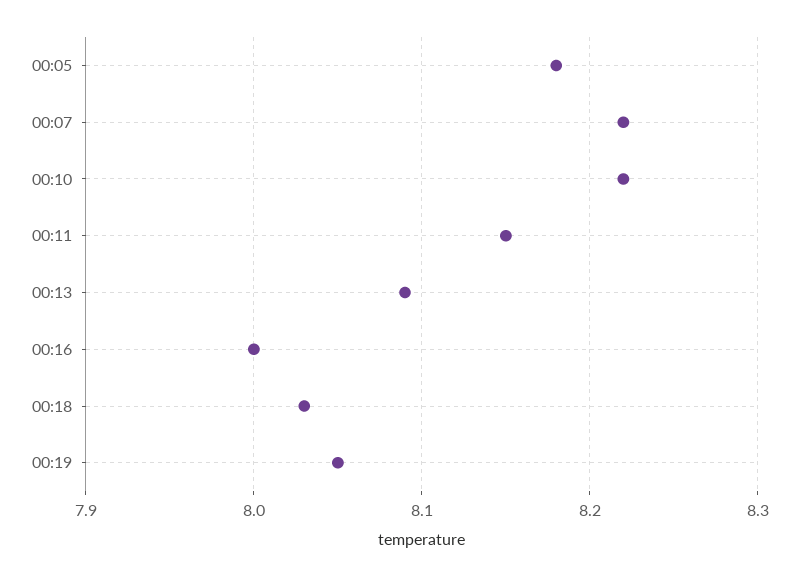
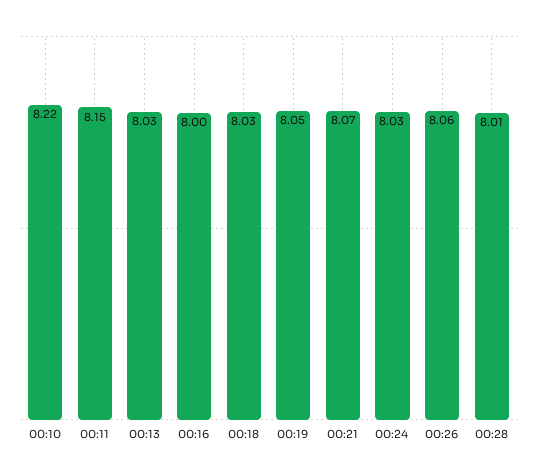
00:05: 8.18 -> none
00:07: 8.22 -> none
00:13: 8.09 -> 8.03
00:21: none -> 8.07
00:24: none -> 8.03
00:26: none -> 8.06
00:28: none -> 8.01

